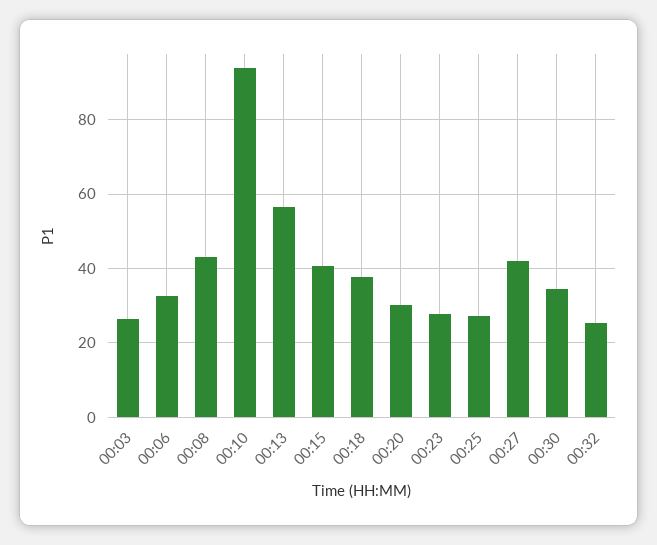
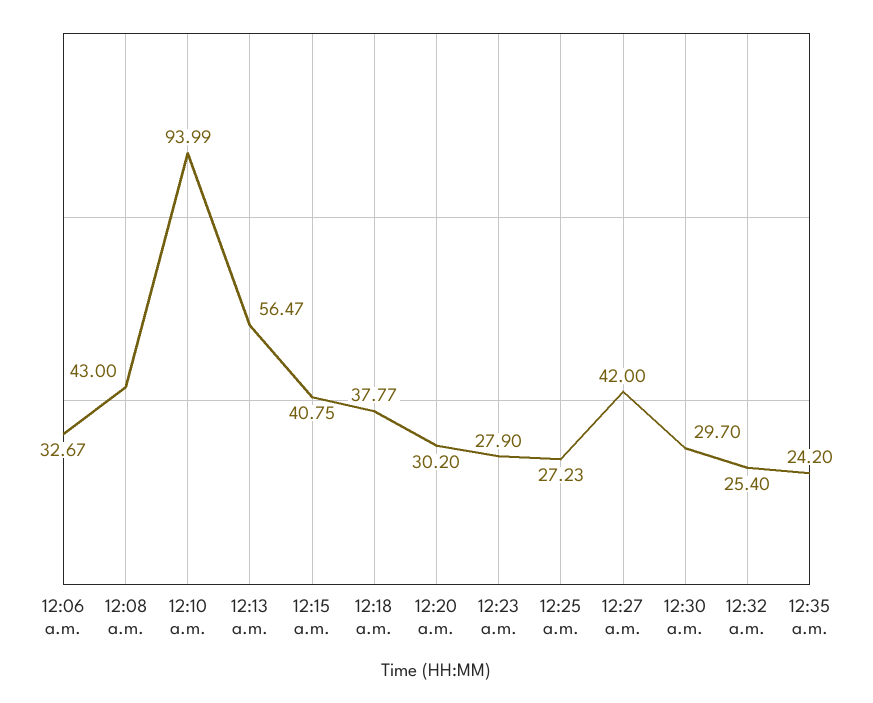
00:03: 26 -> none
00:30: 34 -> 29.7
12:35 a.m.: none -> 24.2

